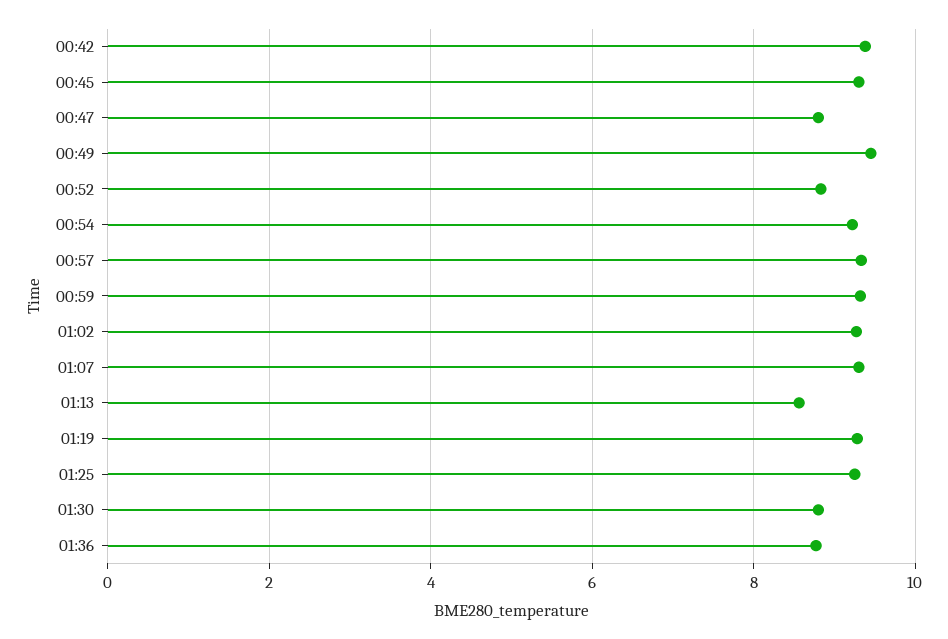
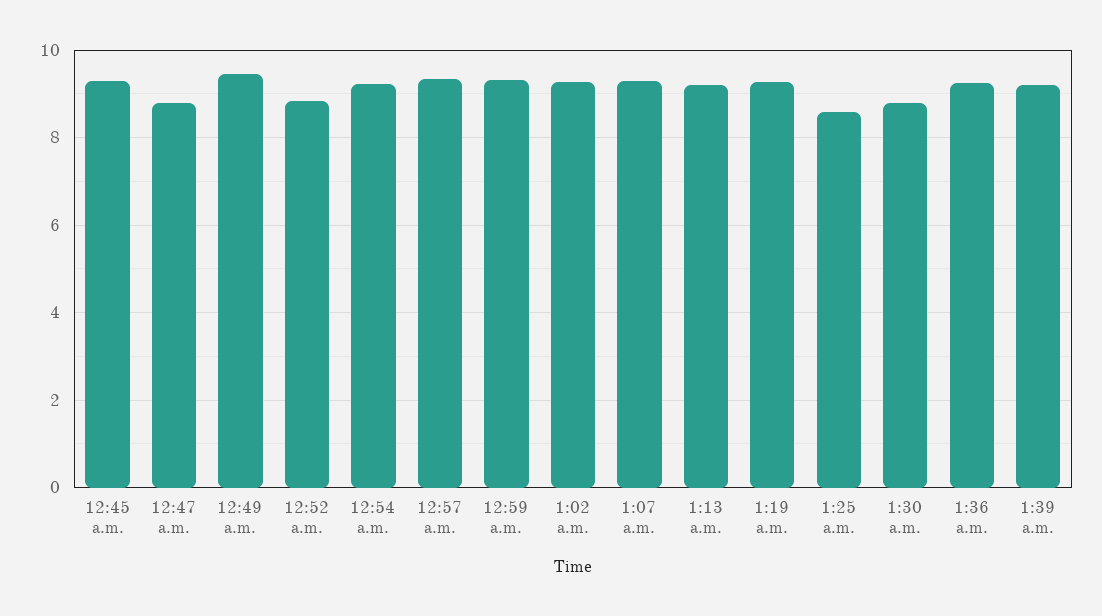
00:42: 9.4 -> none
01:13: 8.6 -> 9.2
01:25: 9.2 -> 8.6
01:36: 8.8 -> 9.2
1:39 a.m.: none -> 9.2

